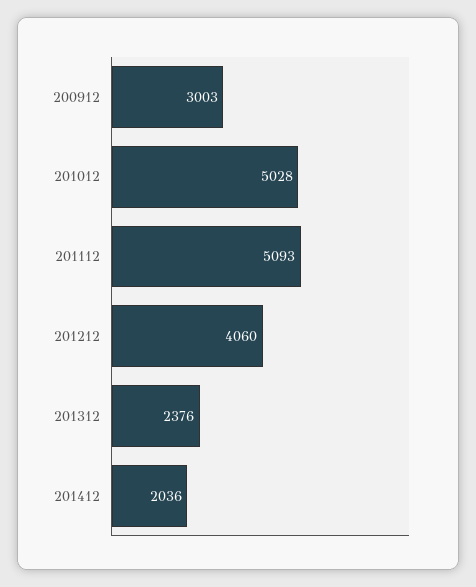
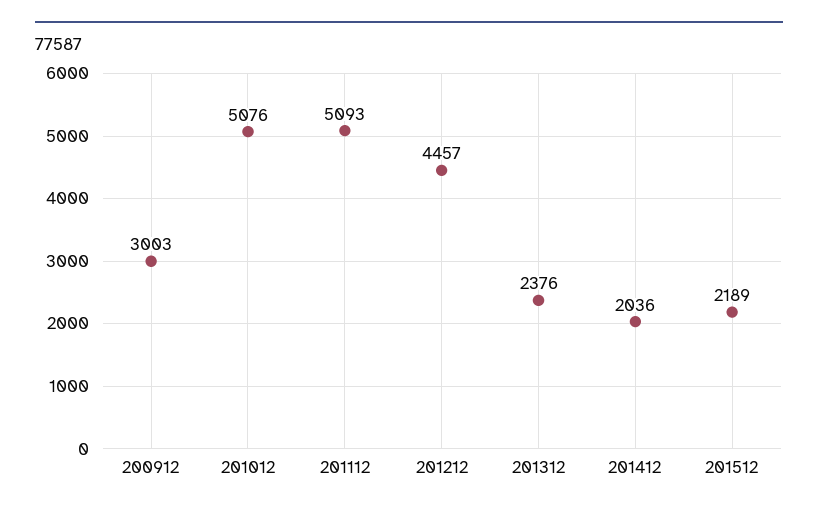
201012: 5028 -> 5076
201212: 4060 -> 4457
201512: none -> 2189

